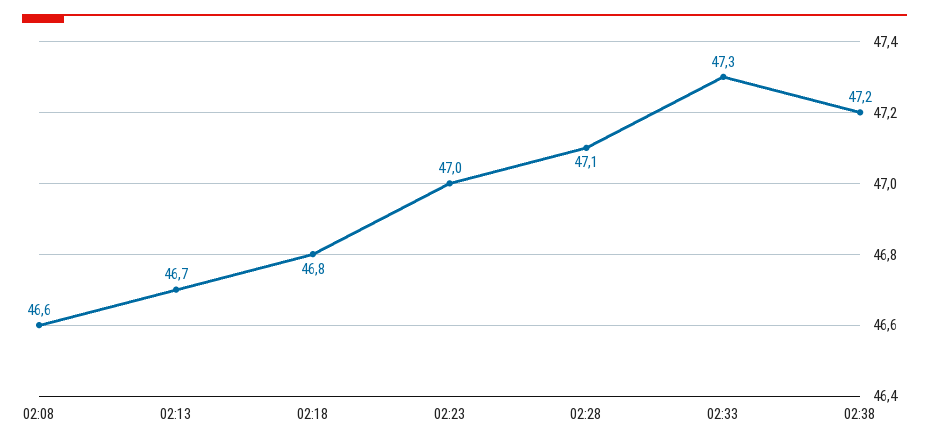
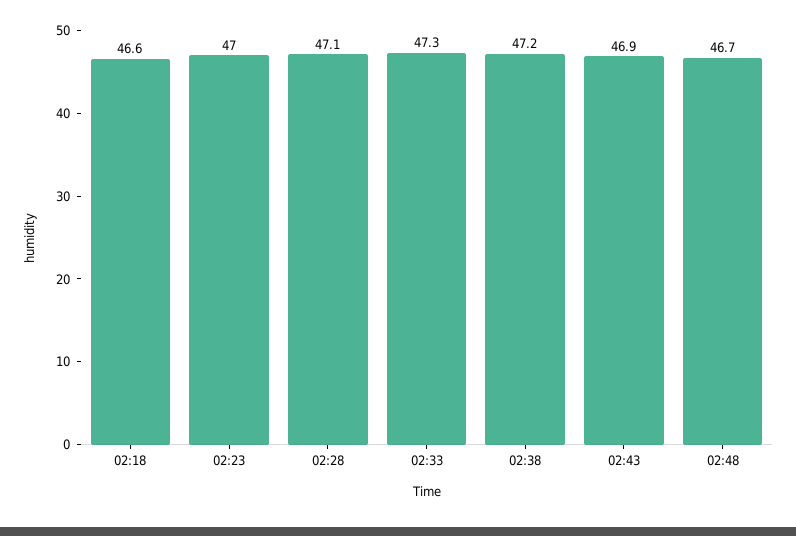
02:08: 46.6 -> none
02:13: 46.7 -> none
02:18: 46.8 -> 46.6
02:43: none -> 46.9
02:48: none -> 46.7

